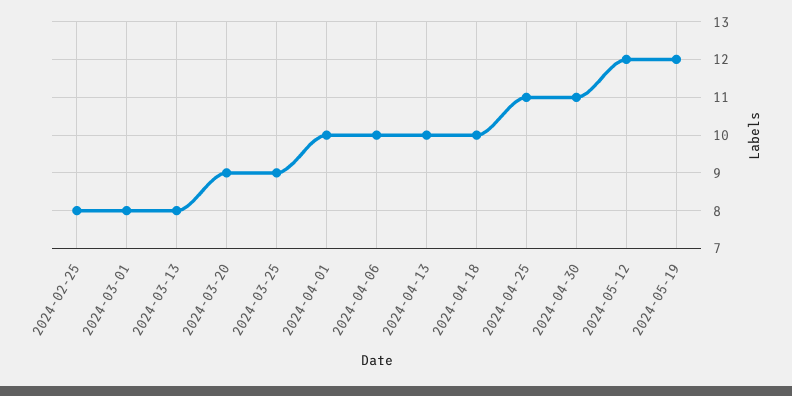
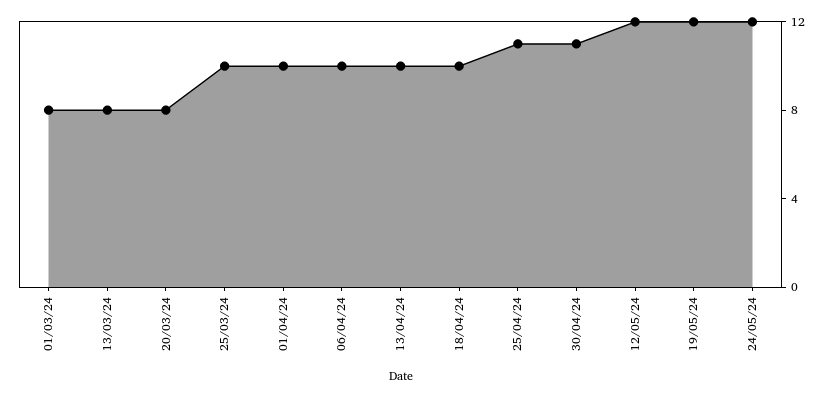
2024-02-25: 8 -> none
2024-03-20: 9 -> 8
2024-03-25: 9 -> 10
24/05/24: none -> 12

